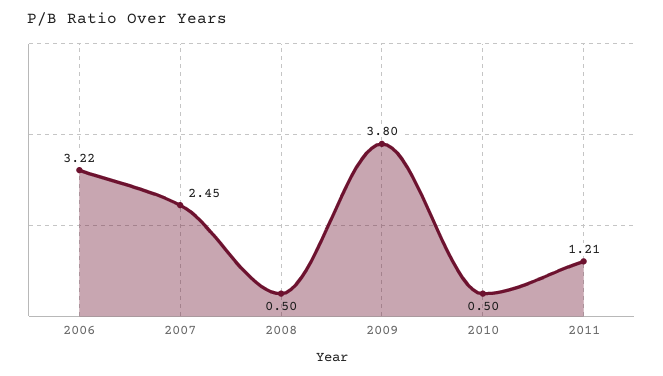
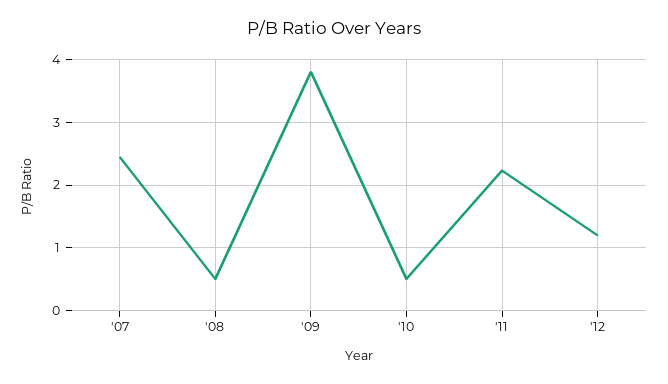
2006: 3.22 -> none
2011: 1.21 -> 2.2
'12: none -> 1.2

